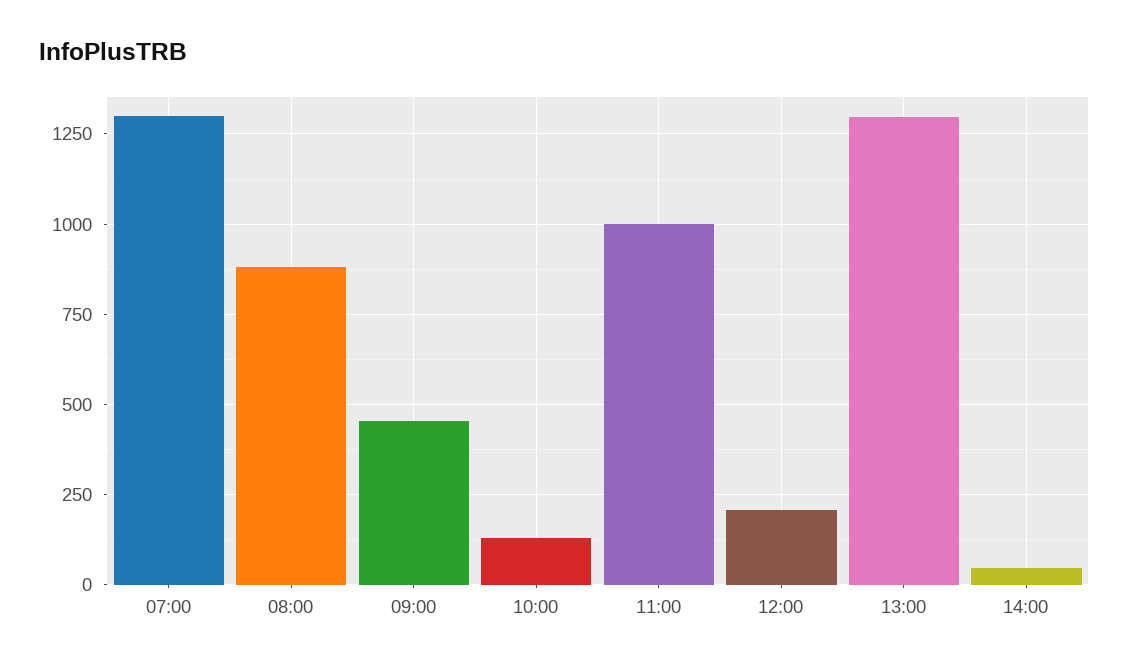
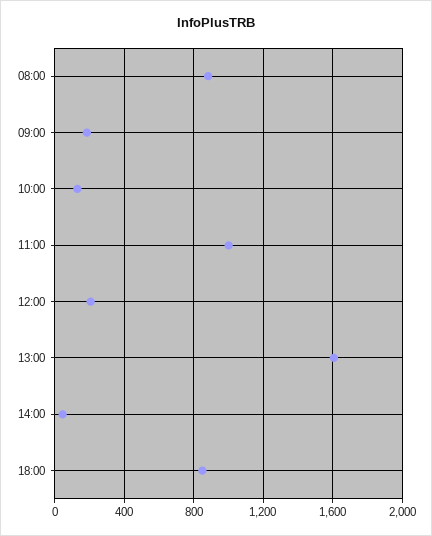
07:00: 1300 -> none
09:00: 450 -> 200
13:00: 1300 -> 1600
18:00: none -> 850

